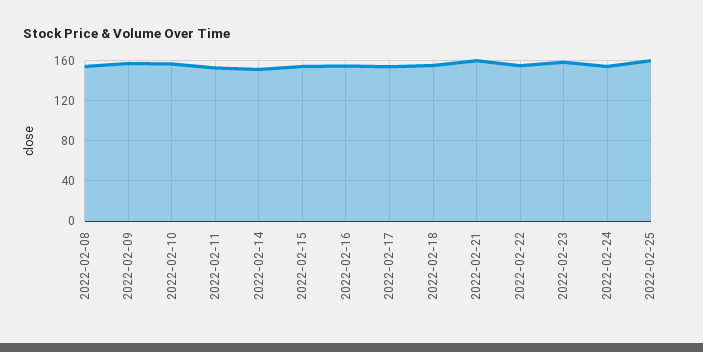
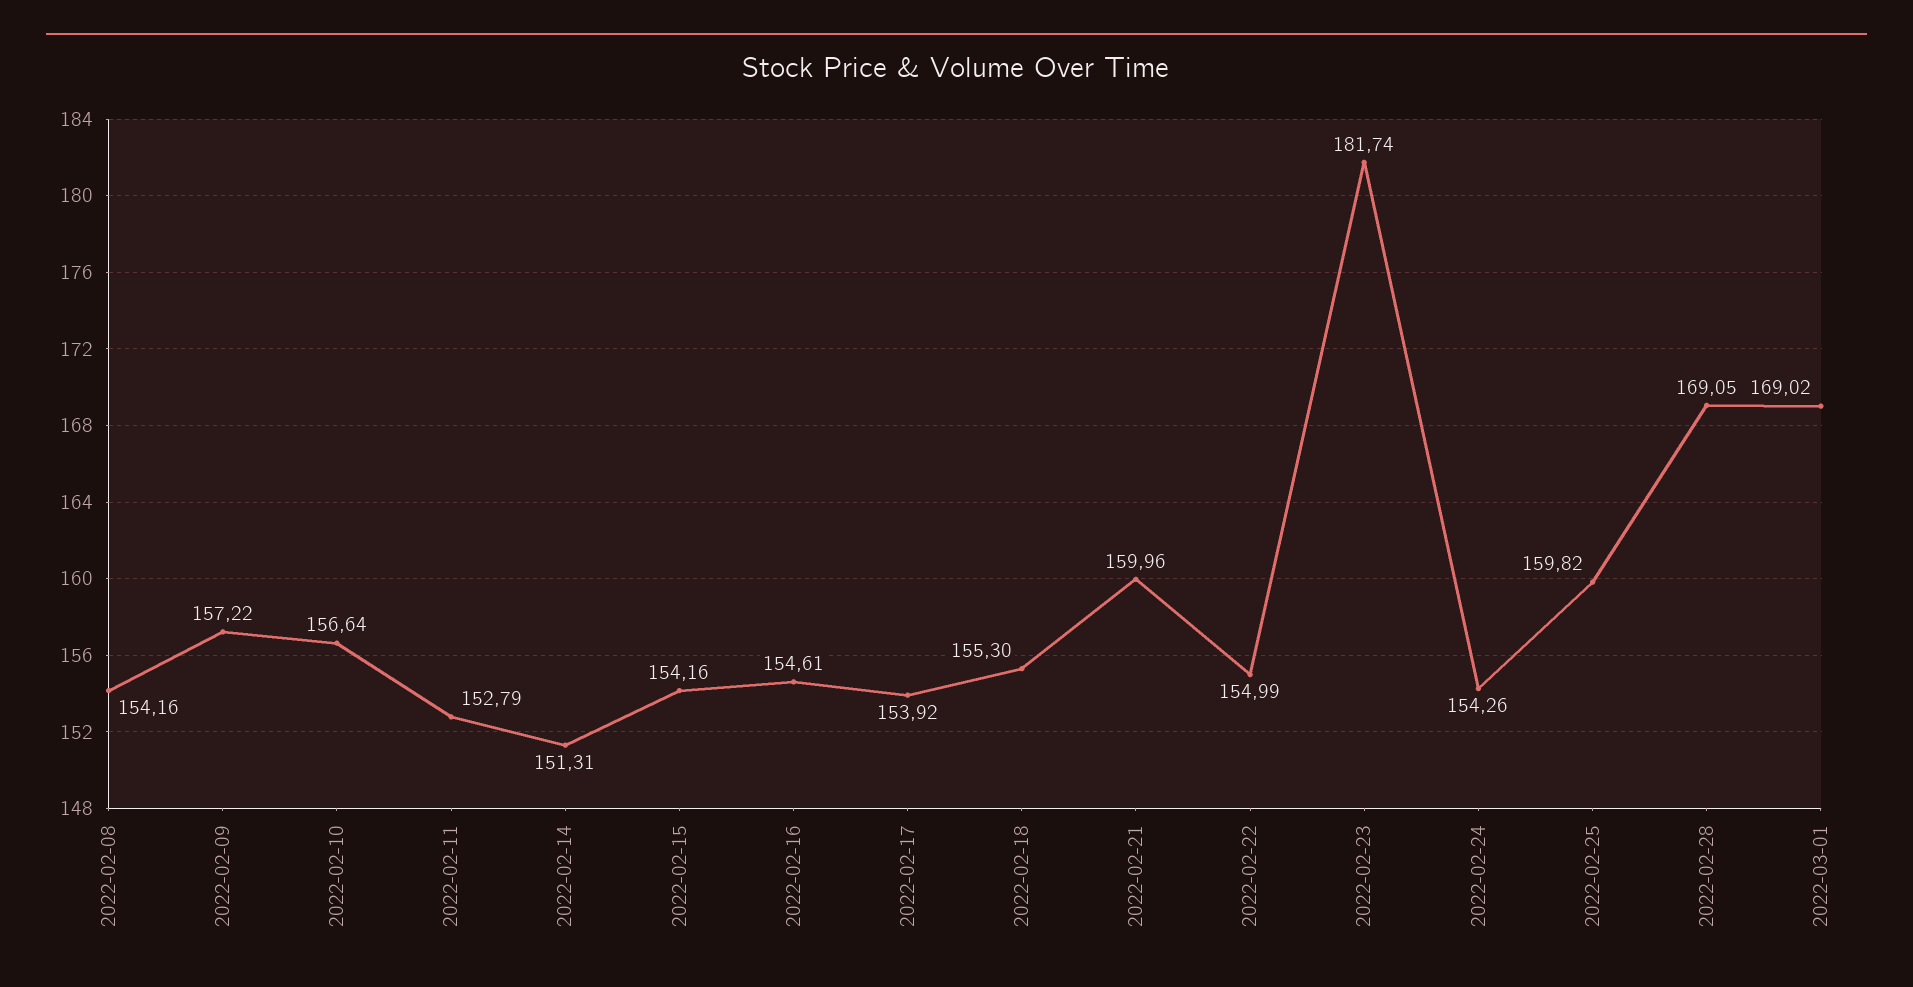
2022-02-23: 160 -> 181.74
2022-02-28: none -> 169.05
2022-03-01: none -> 169.02

